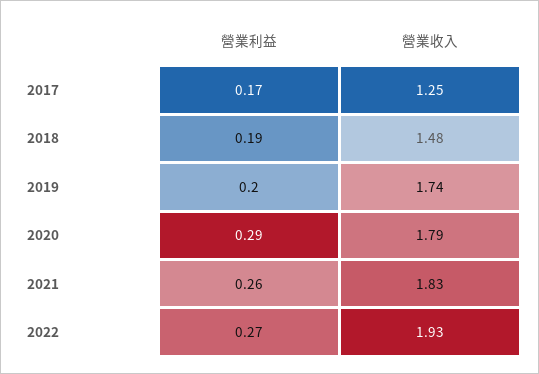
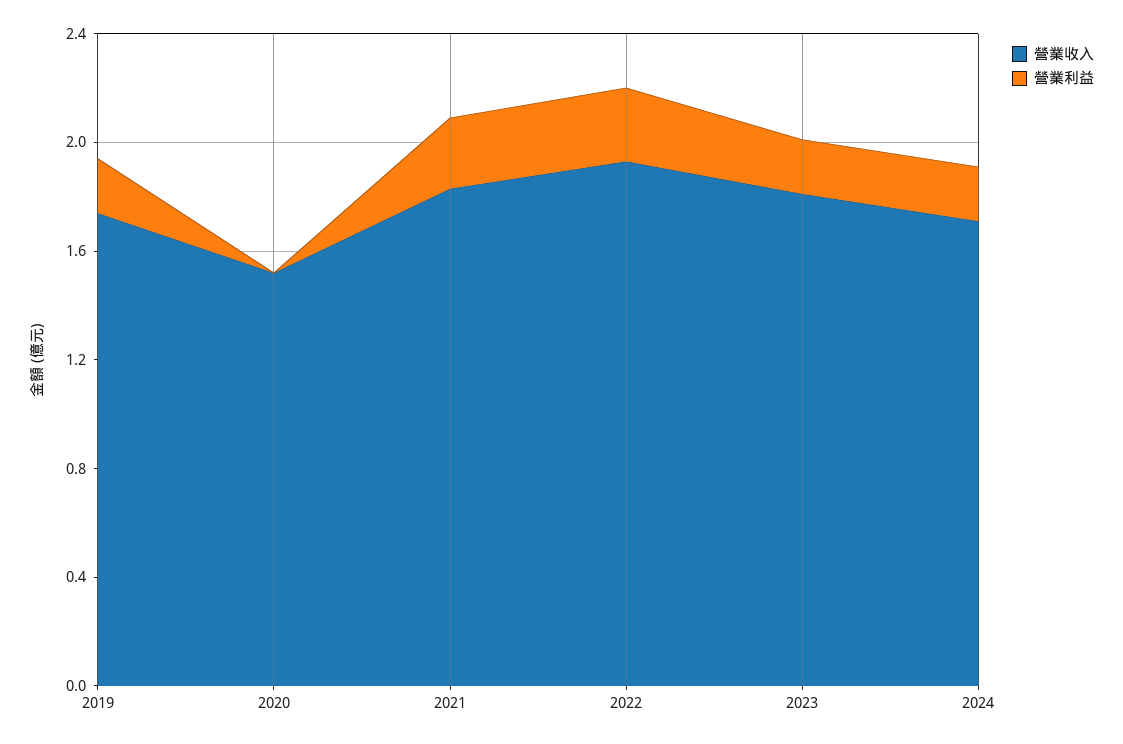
營業利益, 2017: 0.17 -> none
營業收入, 2017: 1.25 -> none
營業利益, 2018: 0.19 -> none
營業收入, 2018: 1.48 -> none
營業利益, 2020: 0.29 -> 0
營業收入, 2020: 1.79 -> 1.5
營業收入, 2023: none -> 1.8
營業利益, 2023: none -> 0.2
營業收入, 2024: none -> 1.7
營業利益, 2024: none -> 0.2

